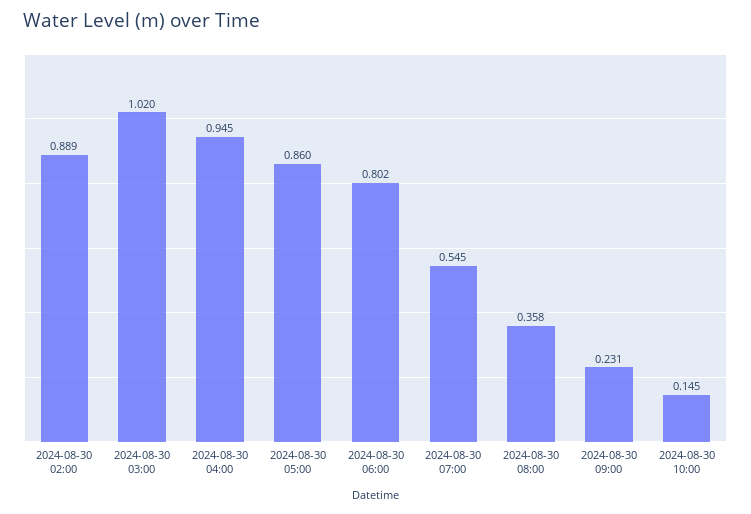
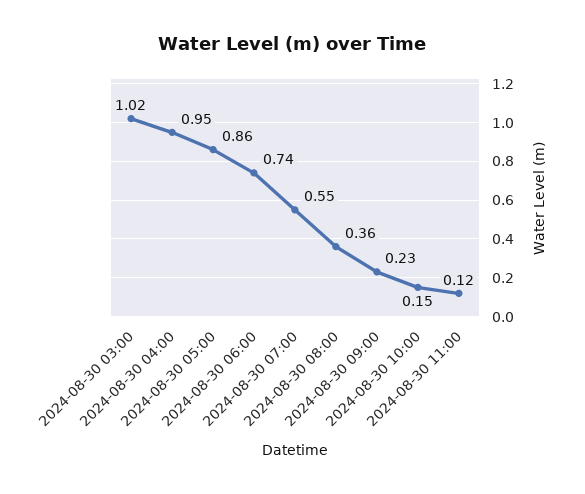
2024-08-30 02:00: 0.889 -> none
2024-08-30 06:00: 0.802 -> 0.74
2024-08-30 11:00: none -> 0.12

